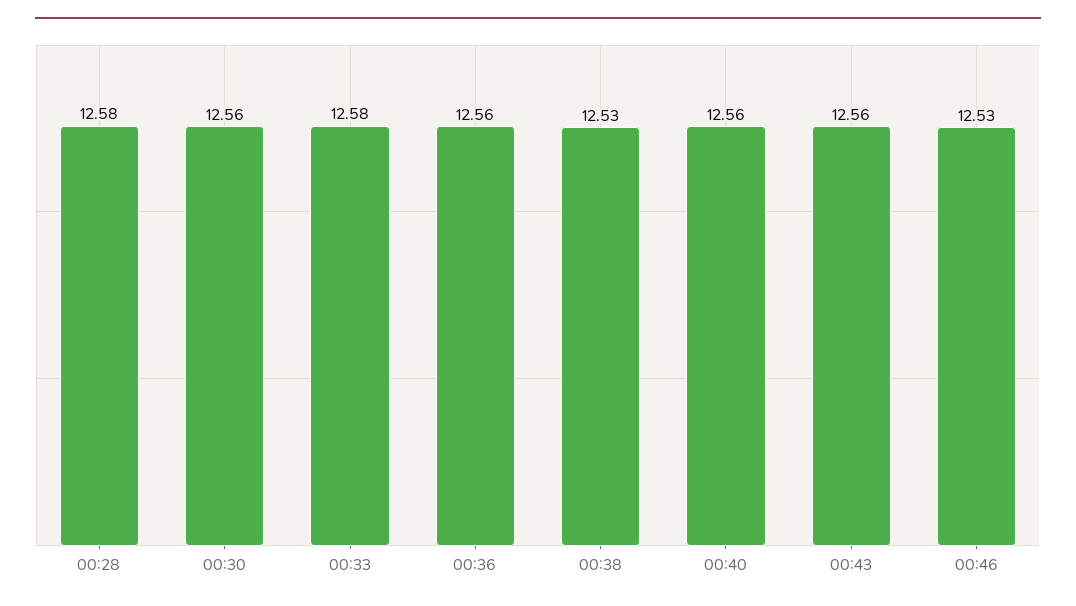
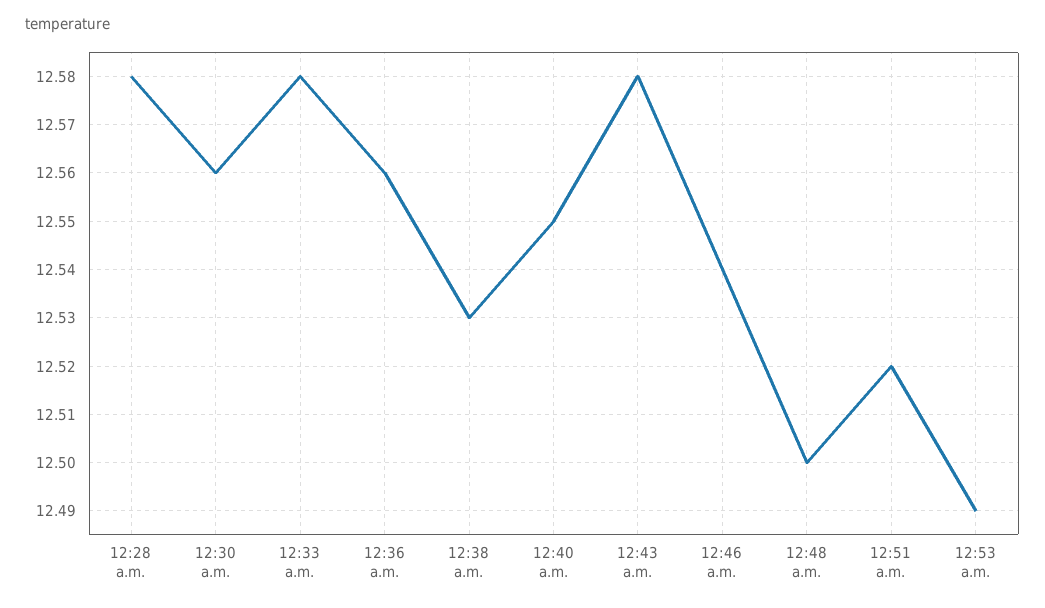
00:40: 12.56 -> 12.55
00:43: 12.56 -> 12.58
00:46: 12.53 -> 12.54
12:48 a.m.: none -> 12.5
12:51 a.m.: none -> 12.52
12:53 a.m.: none -> 12.49

